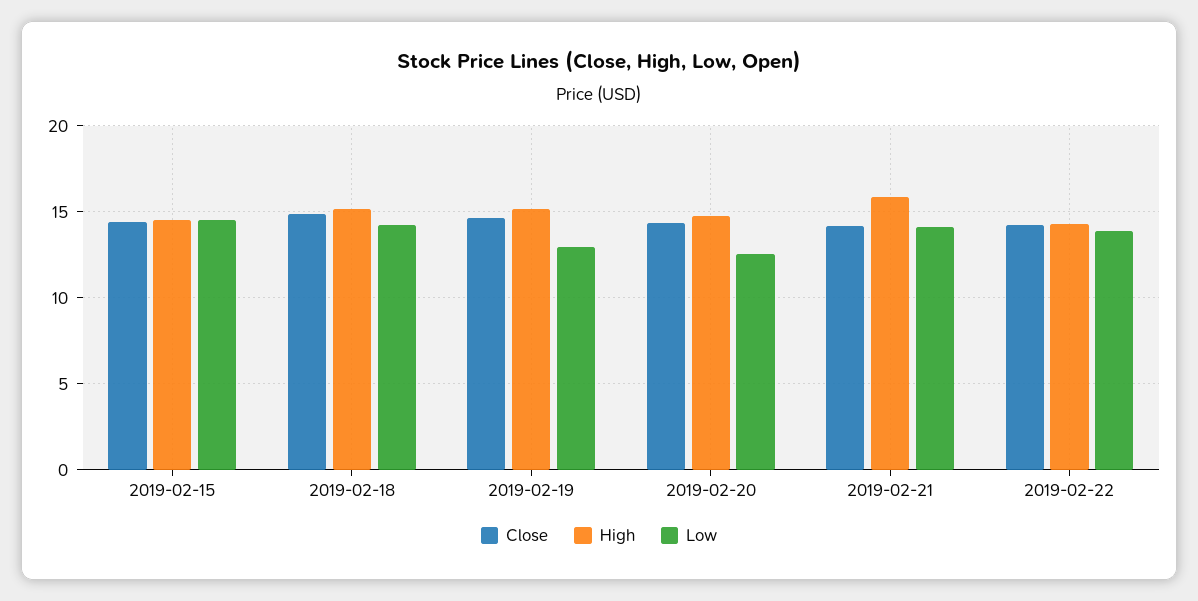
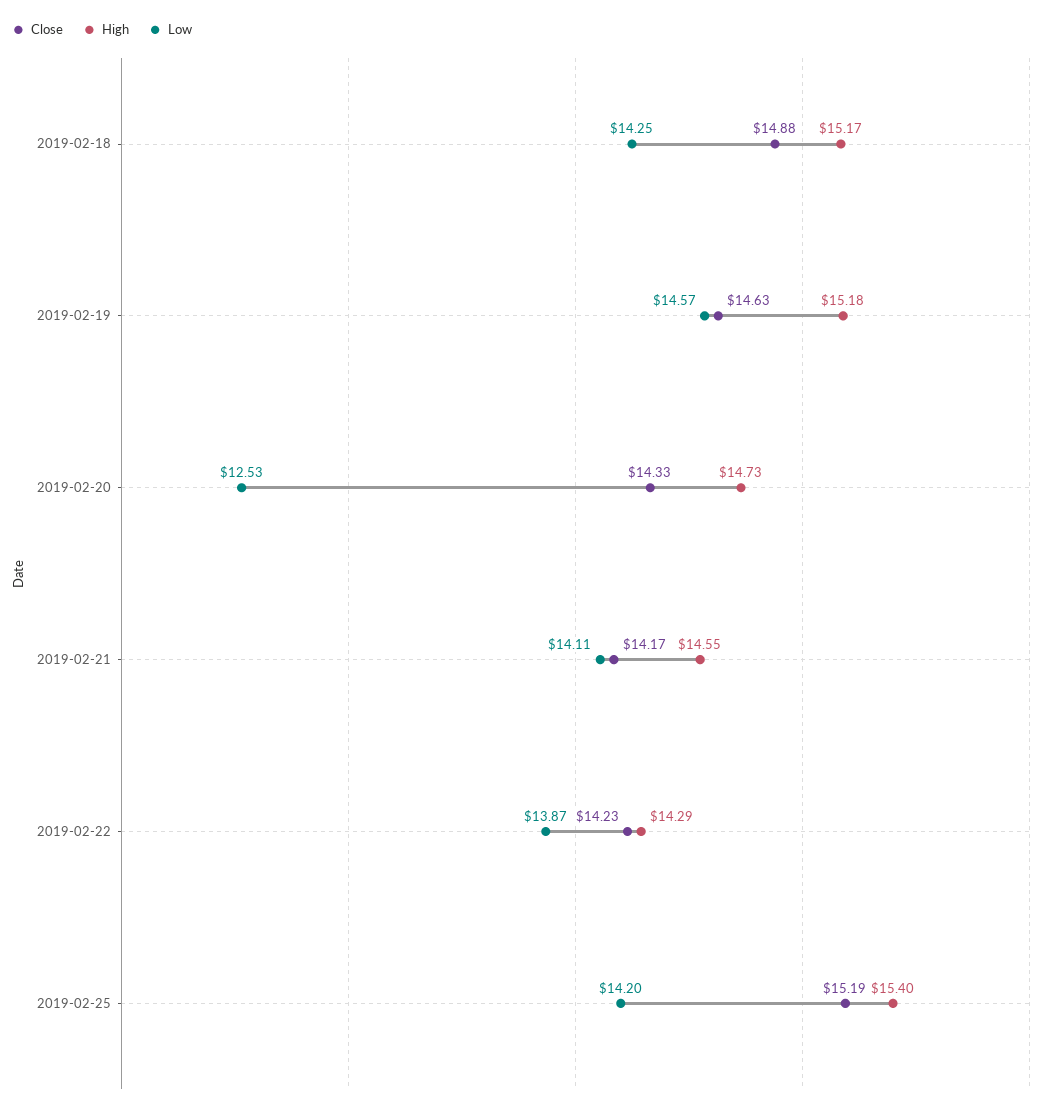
Close, 2019-02-15: 14.5 -> none
High, 2019-02-15: 14.5 -> none
Low, 2019-02-15: 14.5 -> none
Low, 2019-02-19: 13 -> 14.57
High, 2019-02-21: 16 -> 14.55
Close, 2019-02-25: none -> 15.19
High, 2019-02-25: none -> 15.4
Low, 2019-02-25: none -> 14.2

